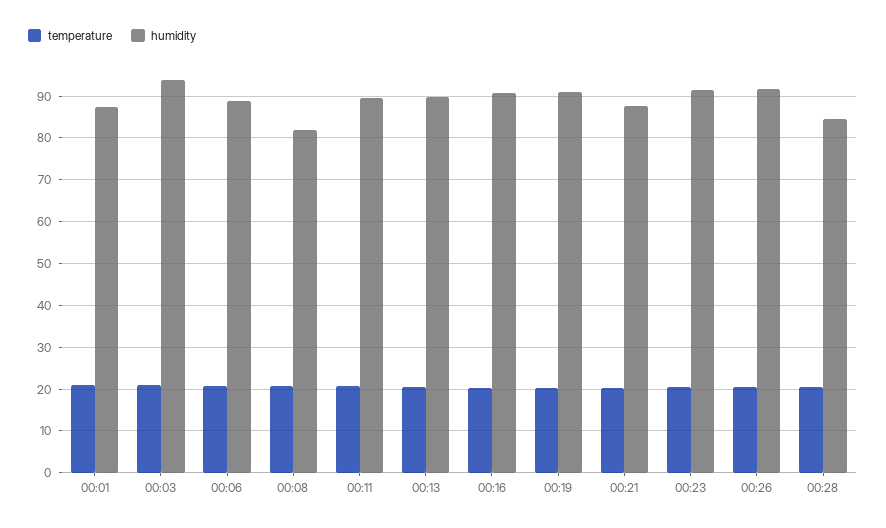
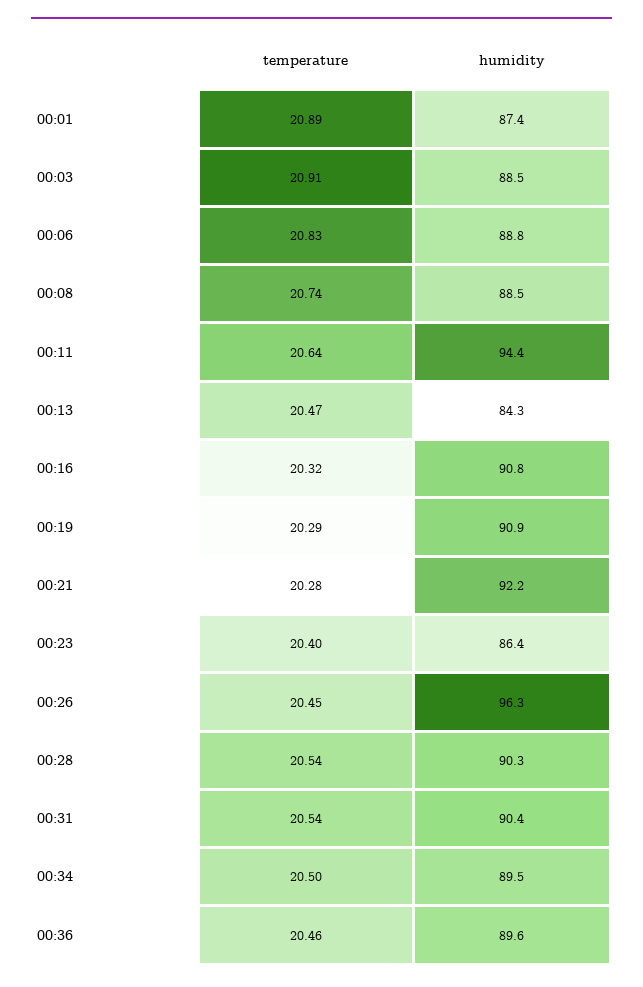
humidity, 00:03: 94 -> 88.5
humidity, 00:08: 82 -> 88.5
humidity, 00:11: 90 -> 94.4
humidity, 00:13: 90 -> 84.3
humidity, 00:21: 88 -> 92.2
humidity, 00:23: 92 -> 86.4
humidity, 00:26: 92 -> 96.3
humidity, 00:28: 84 -> 90.3
temperature, 00:31: none -> 20.54
humidity, 00:31: none -> 90.4
temperature, 00:34: none -> 20.5
humidity, 00:34: none -> 89.5
temperature, 00:36: none -> 20.46
humidity, 00:36: none -> 89.6

